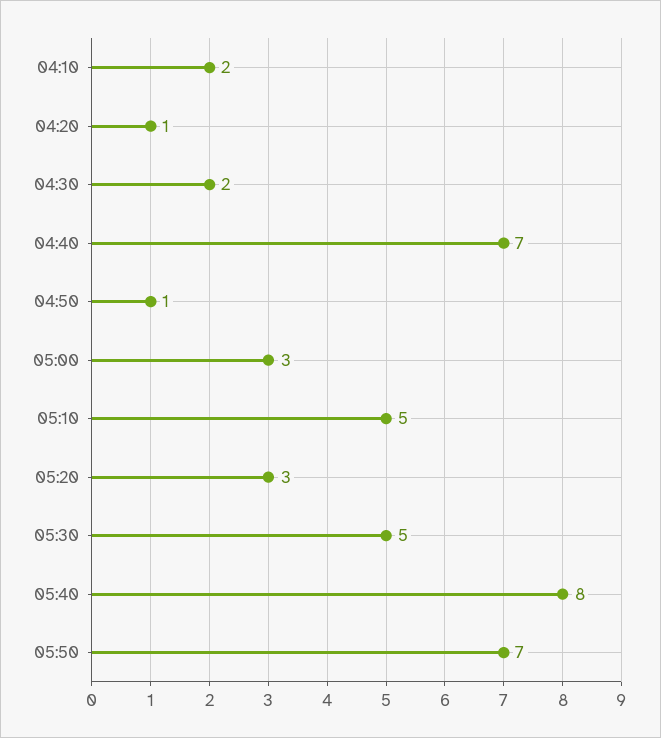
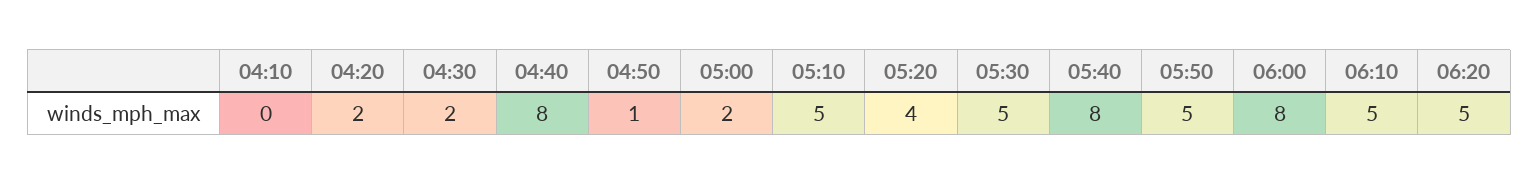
04:10: 2 -> 0
04:20: 1 -> 2
04:40: 7 -> 8
05:00: 3 -> 2
05:20: 3 -> 4
05:50: 7 -> 5
06:00: none -> 8
06:10: none -> 5
06:20: none -> 5

